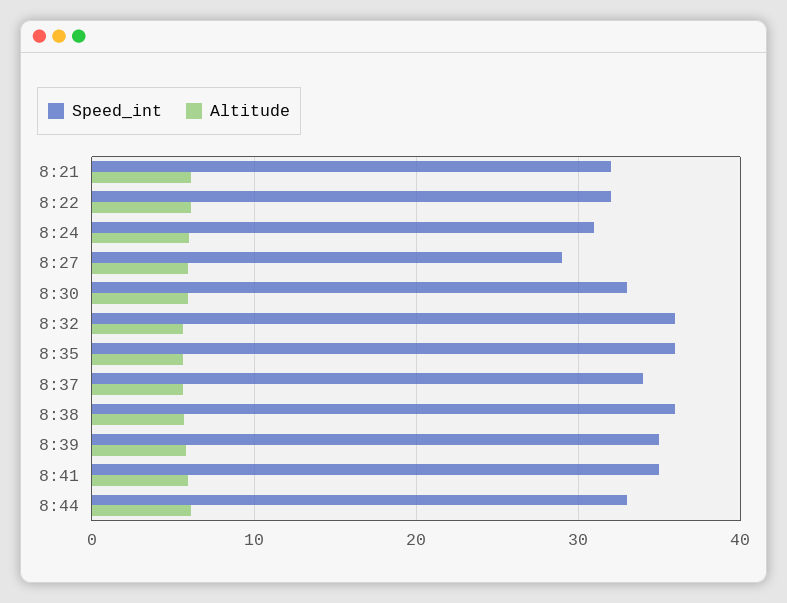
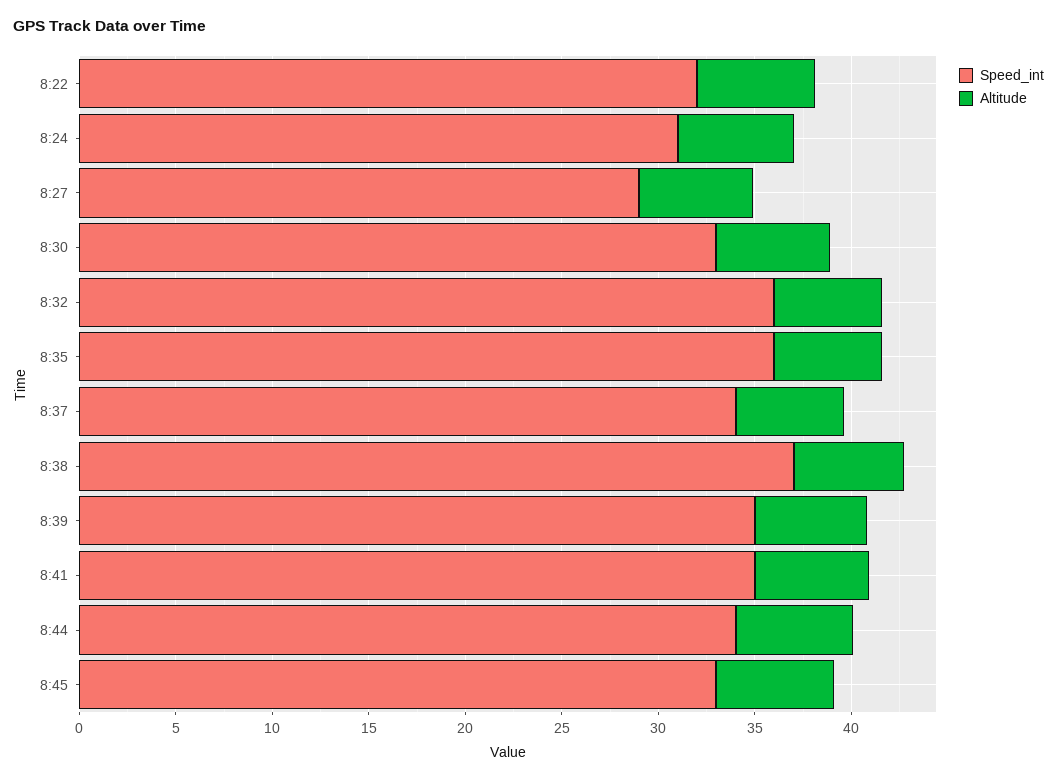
Speed_int, 8:21: 32 -> none
Altitude, 8:21: 6 -> none
Speed_int, 8:38: 36 -> 37
Speed_int, 8:44: 33 -> 34
Speed_int, 8:45: none -> 33
Altitude, 8:45: none -> 6

